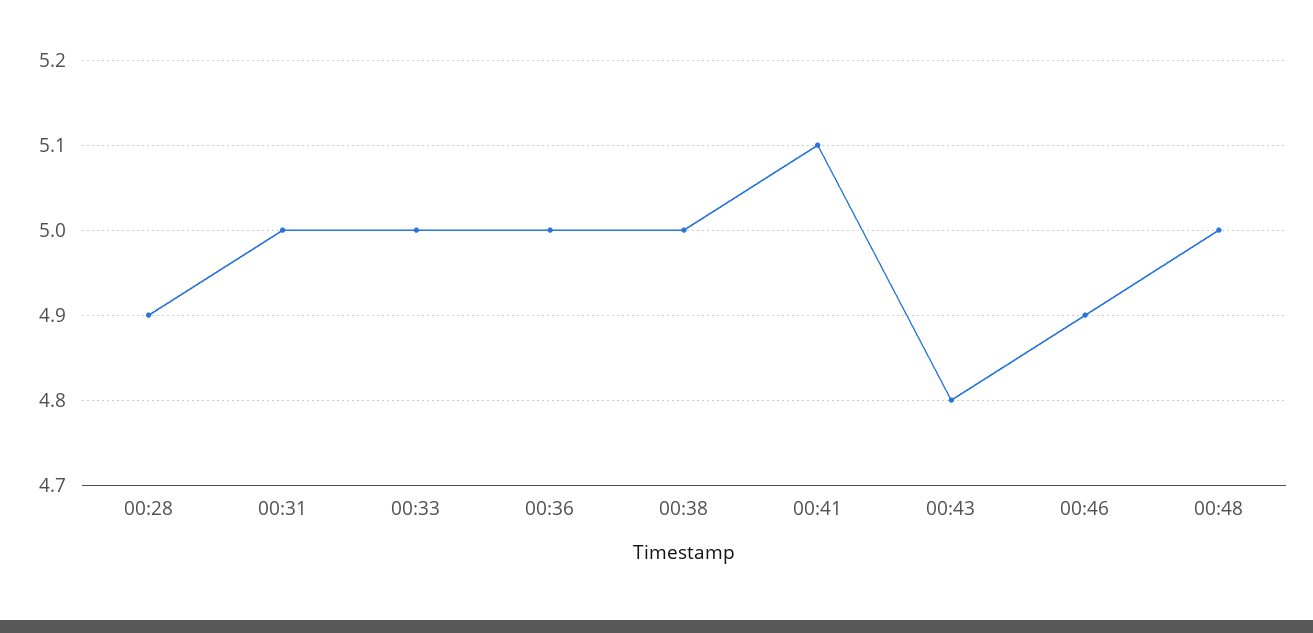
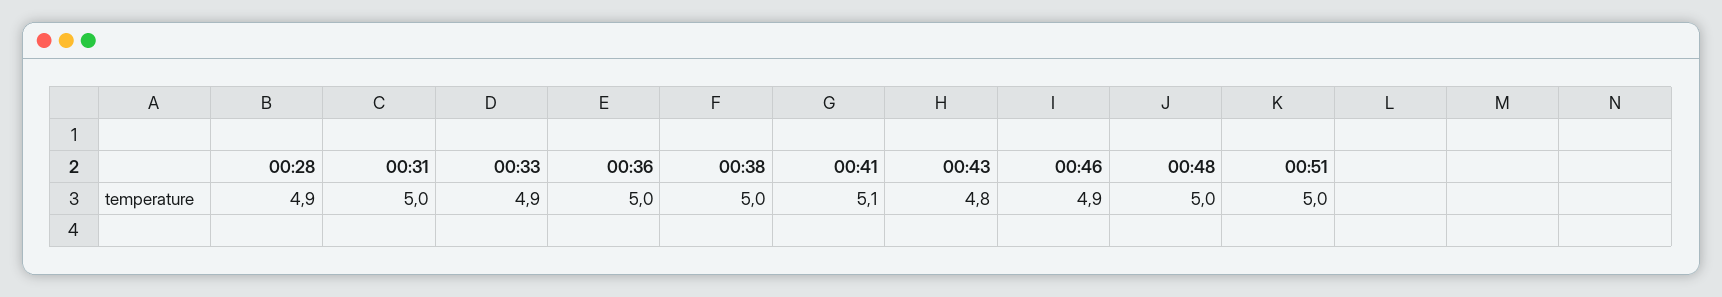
00:33: 5 -> 4.9
00:51: none -> 5

